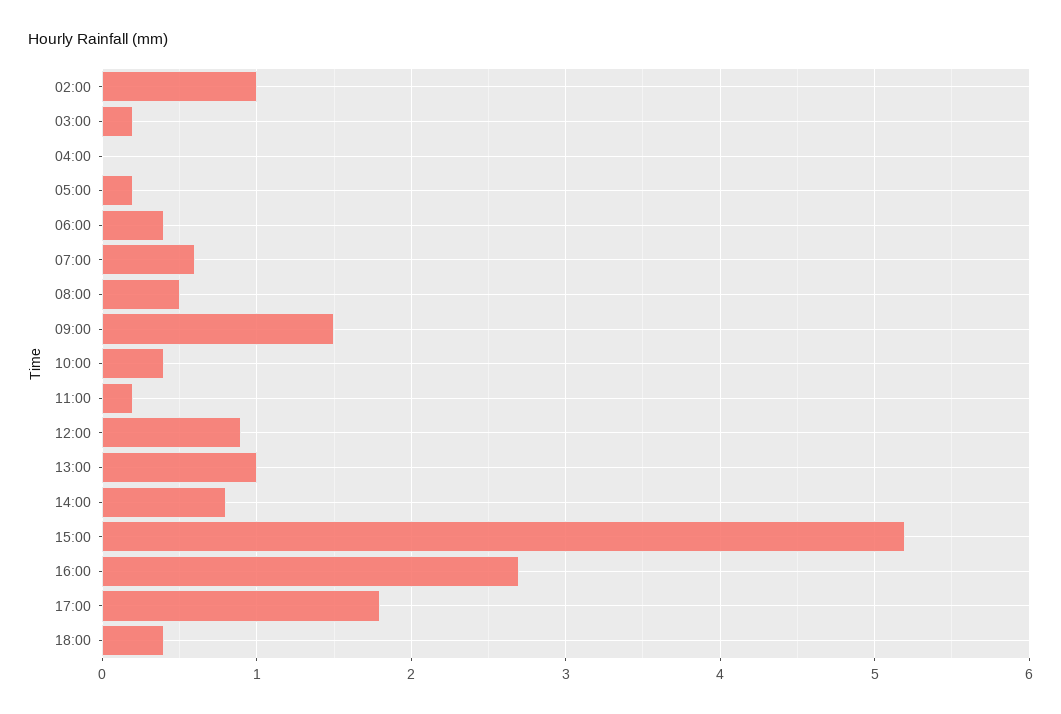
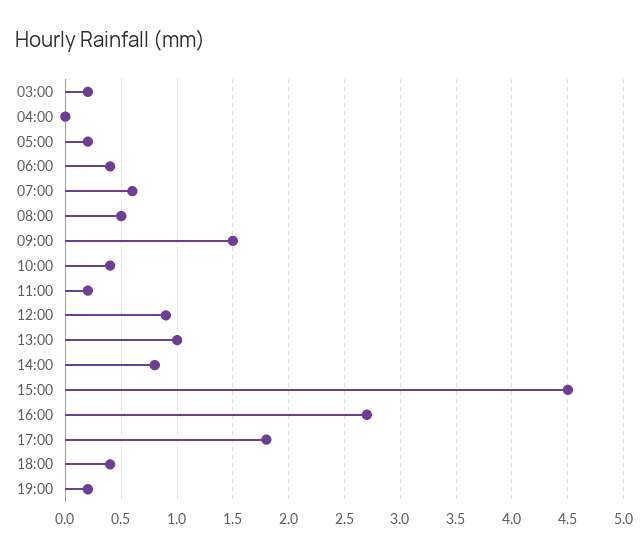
02:00: 1 -> none
15:00: 5.2 -> 4.5
19:00: none -> 0.2

